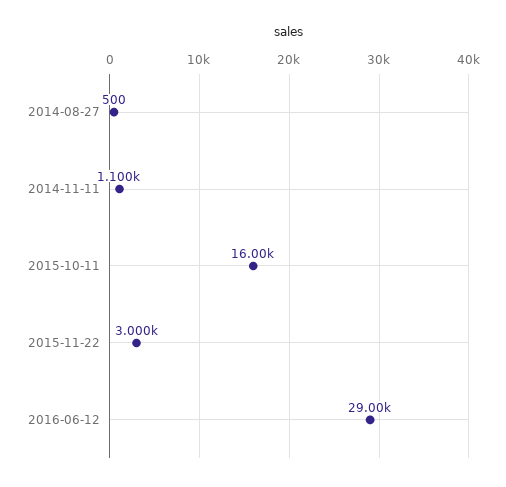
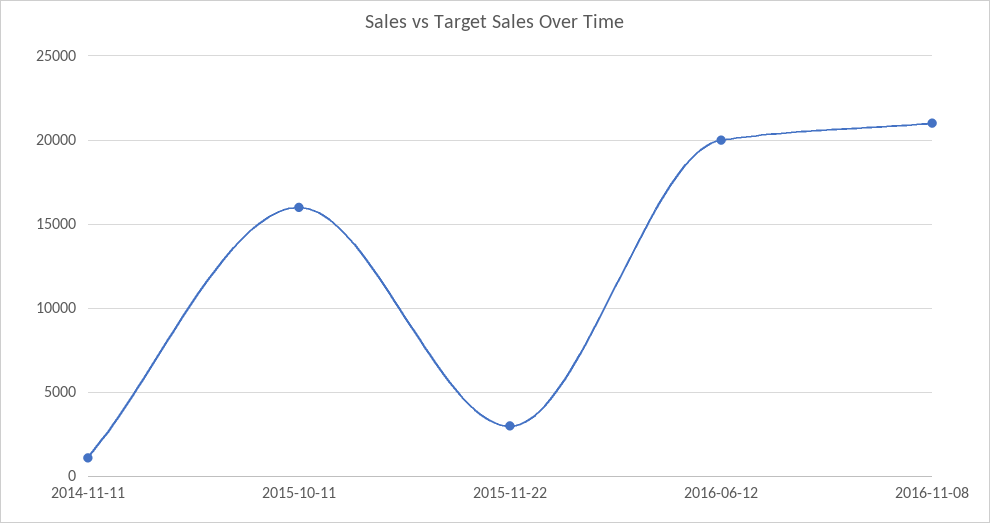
2014-08-27: 500 -> none
2016-06-12: 29000 -> 20000
2016-11-08: none -> 21000

